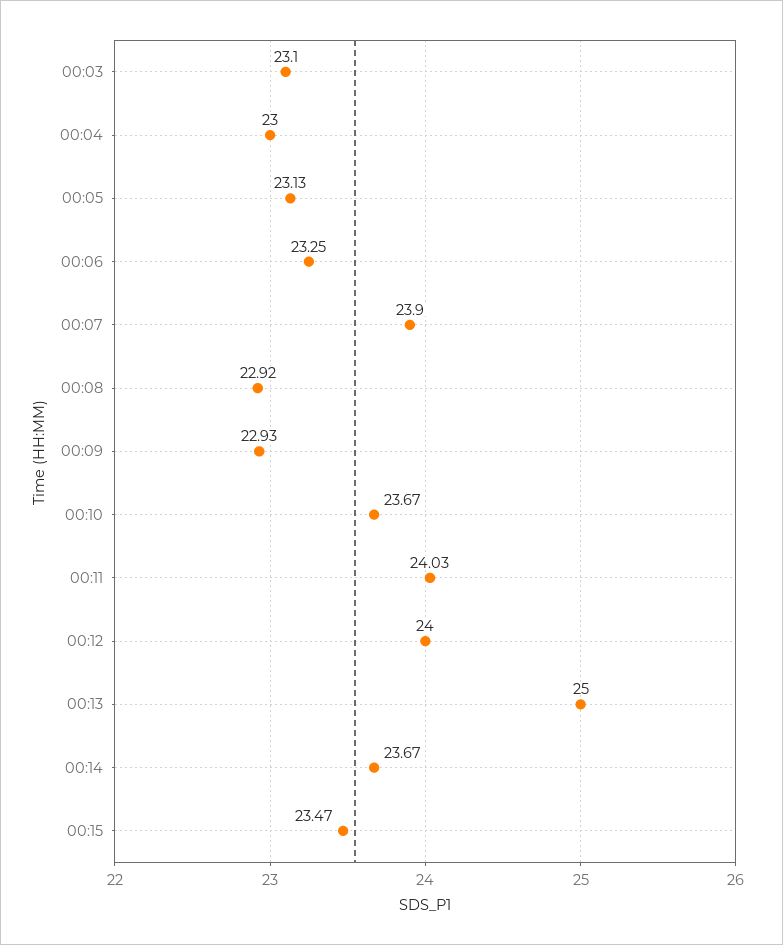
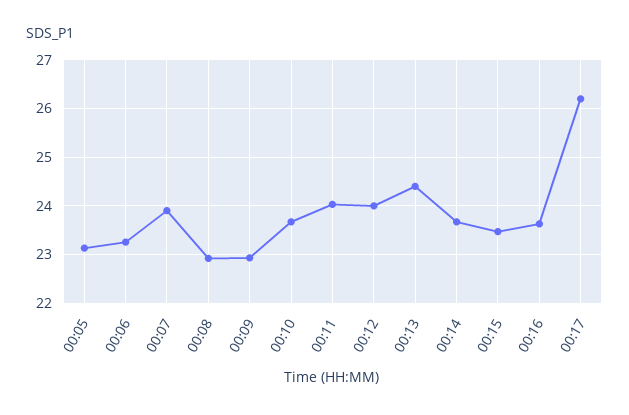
00:03: 23.1 -> none
00:04: 23 -> none
00:13: 25 -> 24.4
00:16: none -> 23.6
00:17: none -> 26.2

